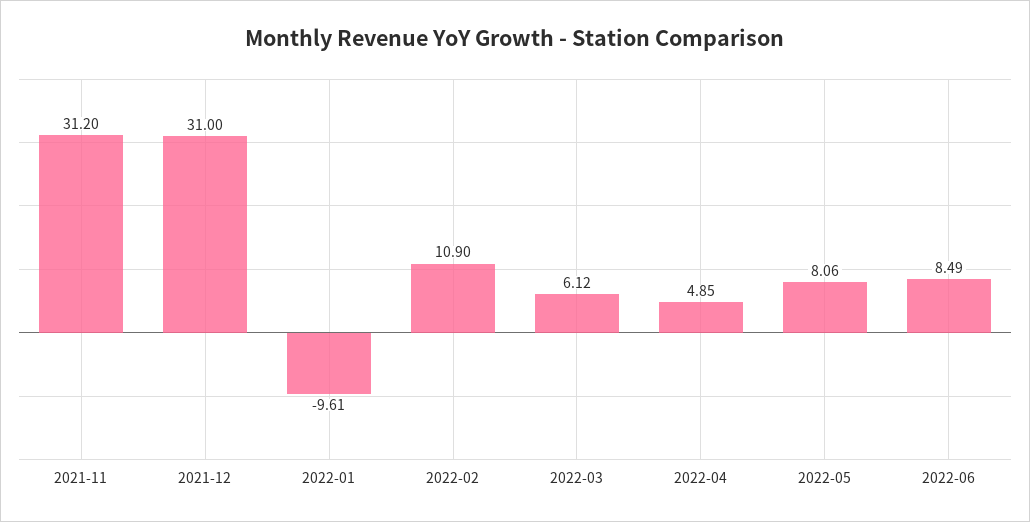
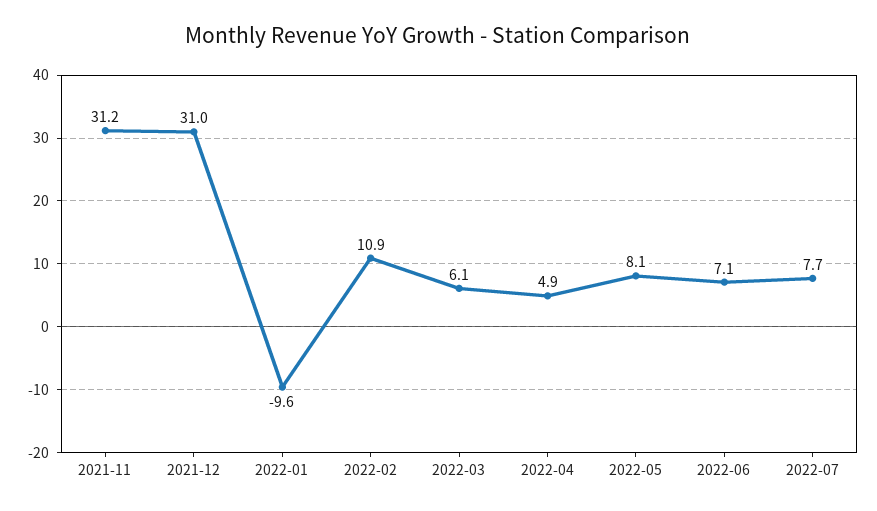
2022-06: 8.49 -> 7.1
2022-07: none -> 7.7

